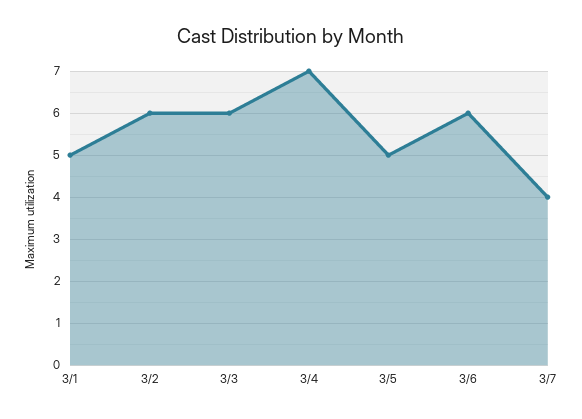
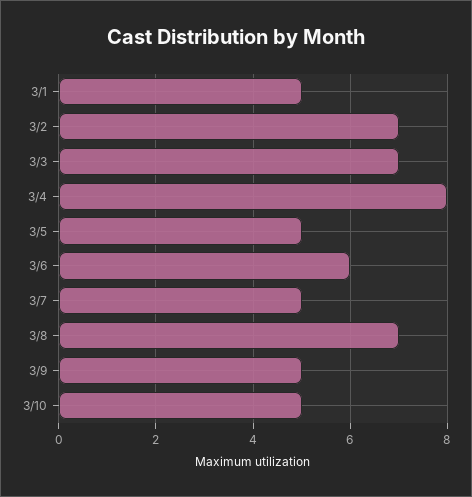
3/2: 6 -> 7
3/3: 6 -> 7
3/4: 7 -> 8
3/7: 4 -> 5
3/8: none -> 7
3/9: none -> 5
3/10: none -> 5

